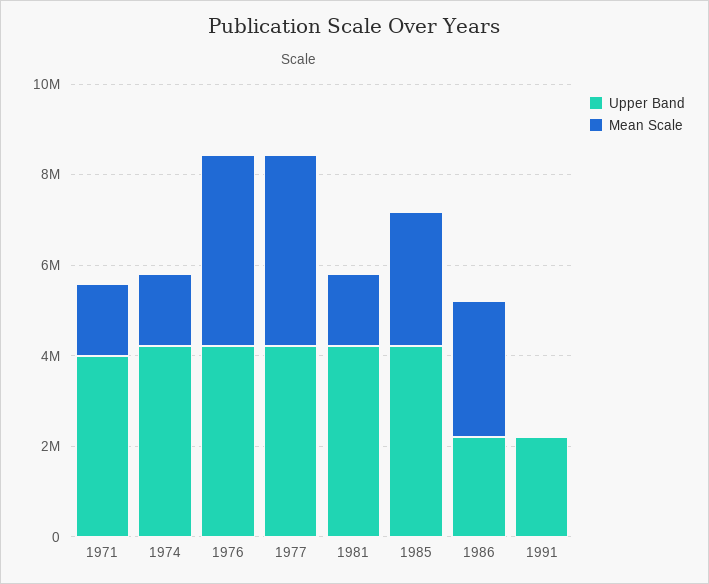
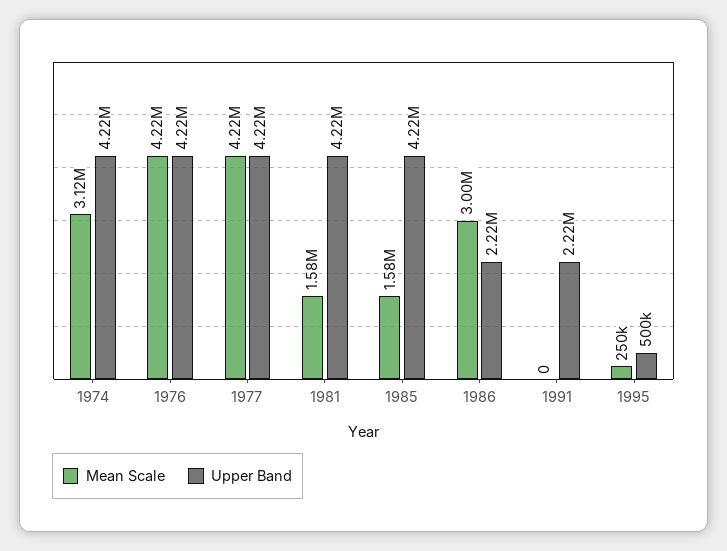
Upper Band, 1971: 4000000 -> none
Mean Scale, 1971: 1500000 -> none
Mean Scale, 1974: 1500000 -> 3120000
Mean Scale, 1985: 3000000 -> 1580000
Mean Scale, 1995: none -> 250000
Upper Band, 1995: none -> 500000

